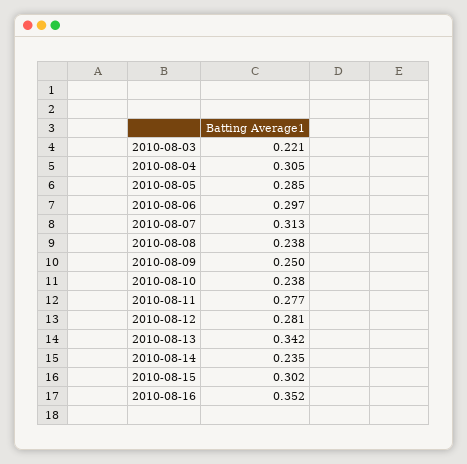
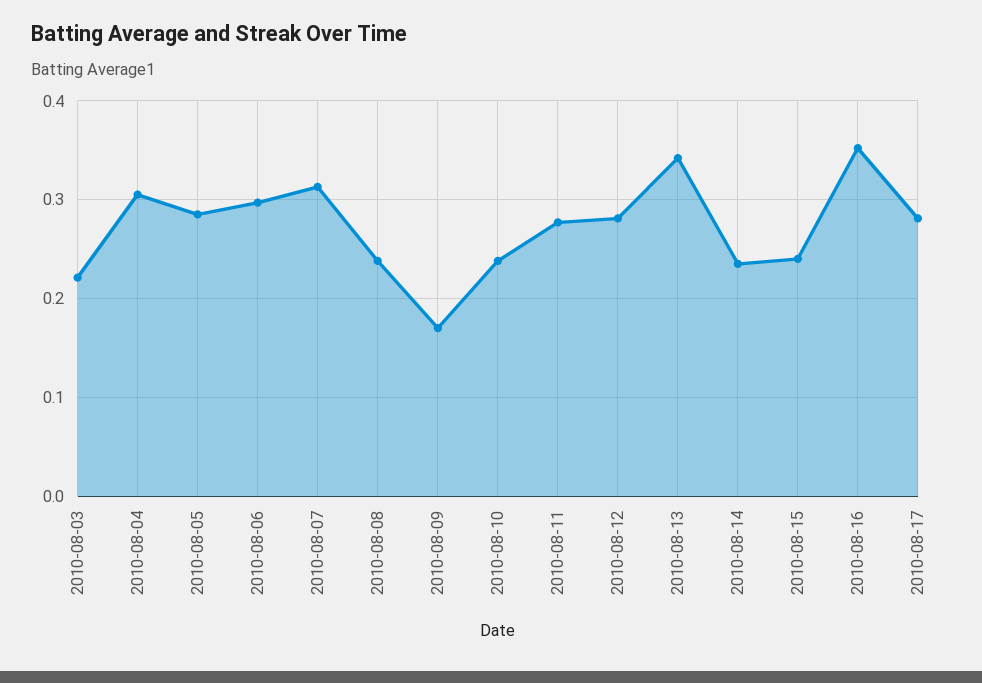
2010-08-09: 0.25 -> 0.17
2010-08-15: 0.302 -> 0.24
2010-08-17: none -> 0.28

